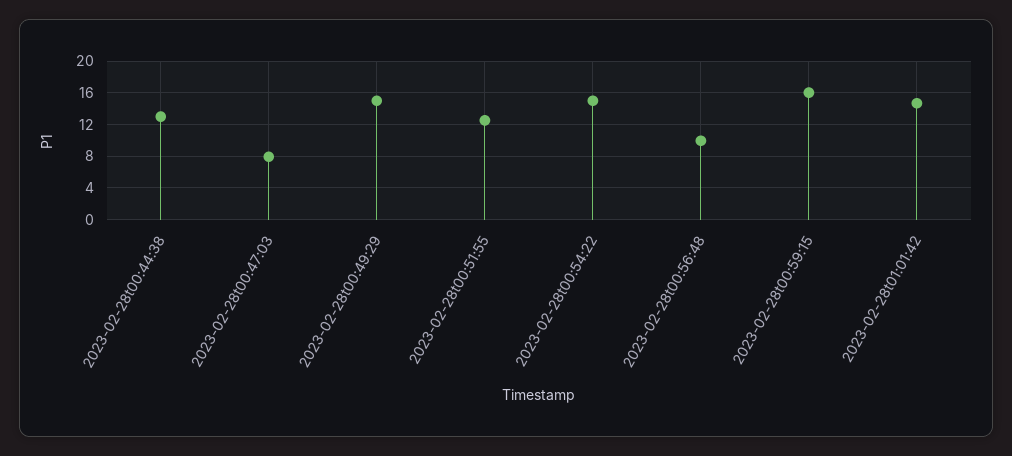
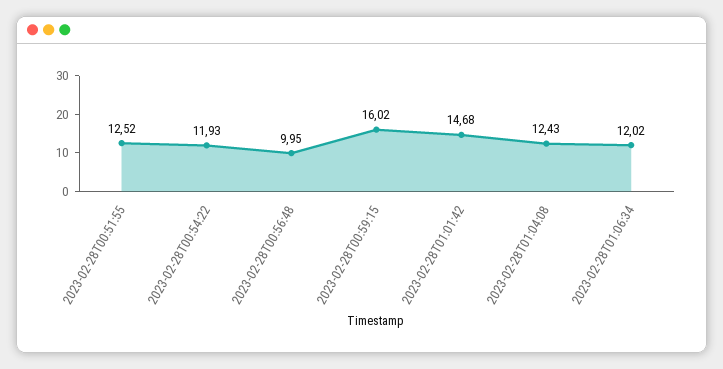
2023-02-28t00:44:38: 13 -> none
2023-02-28t00:47:03: 8 -> none
2023-02-28t00:49:29: 15 -> none
2023-02-28t00:54:22: 15 -> 11.93
2023-02-28T01:04:08: none -> 12.43
2023-02-28T01:06:34: none -> 12.02

